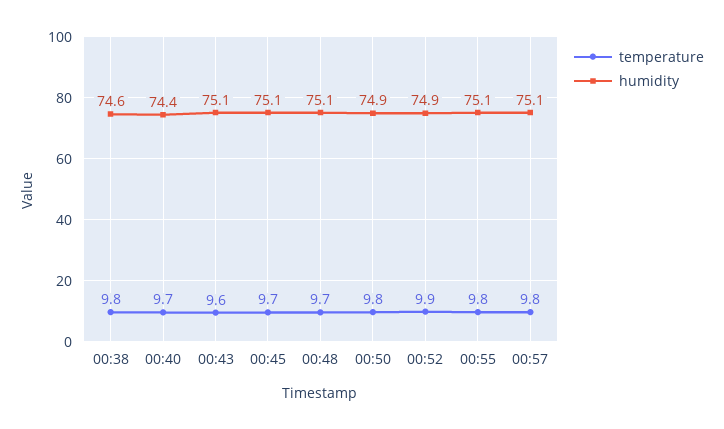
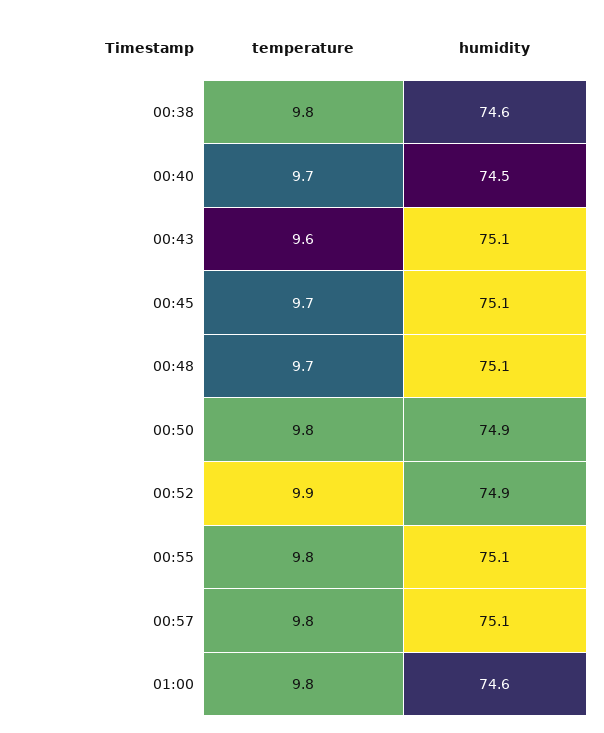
humidity, 00:40: 74.4 -> 74.5
temperature, 01:00: none -> 9.8
humidity, 01:00: none -> 74.6

